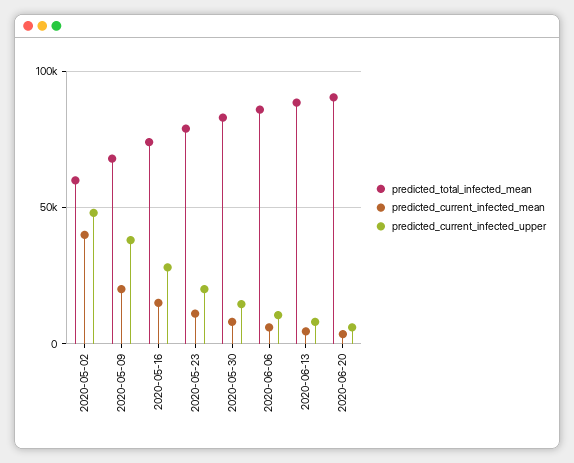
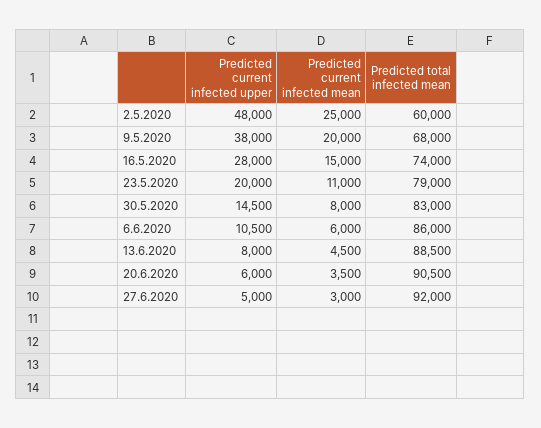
predicted_current_infected_mean, 2020-05-02: 40000 -> 25000
predicted_current_infected_upper, 27.6.2020: none -> 5000
predicted_current_infected_mean, 27.6.2020: none -> 3000
predicted_total_infected_mean, 27.6.2020: none -> 92000

